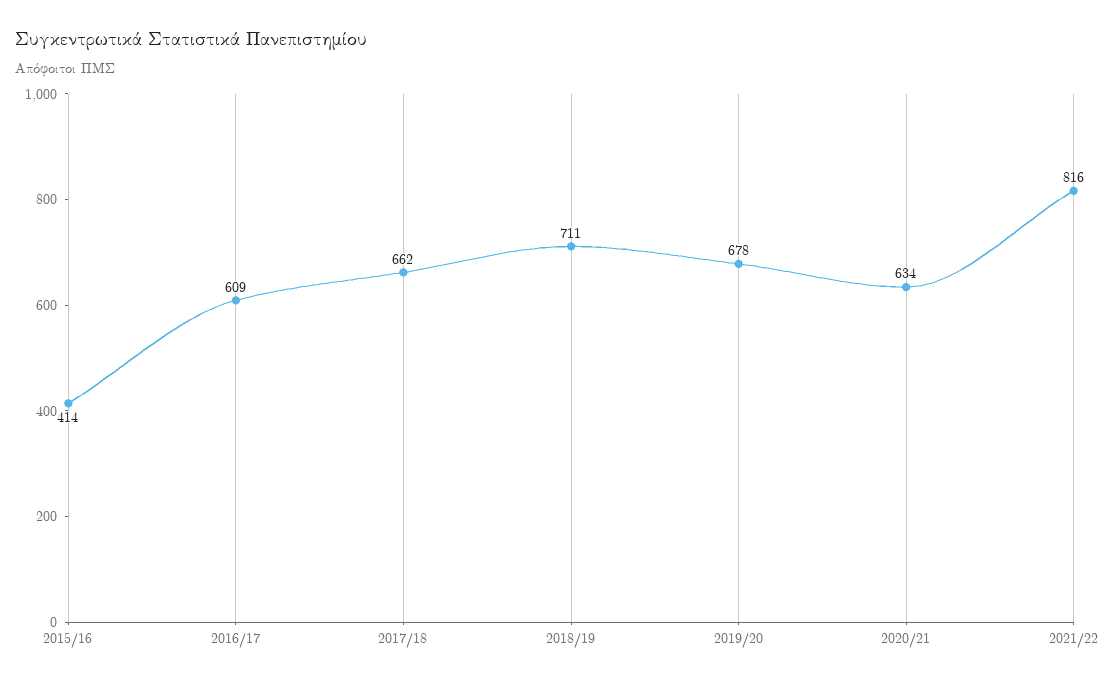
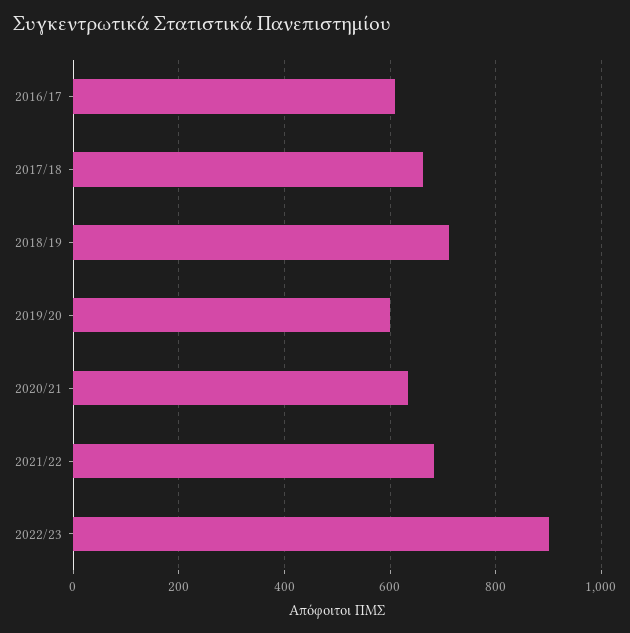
2015/16: 414 -> none
2019/20: 678 -> 600
2021/22: 816 -> 680
2022/23: none -> 900

